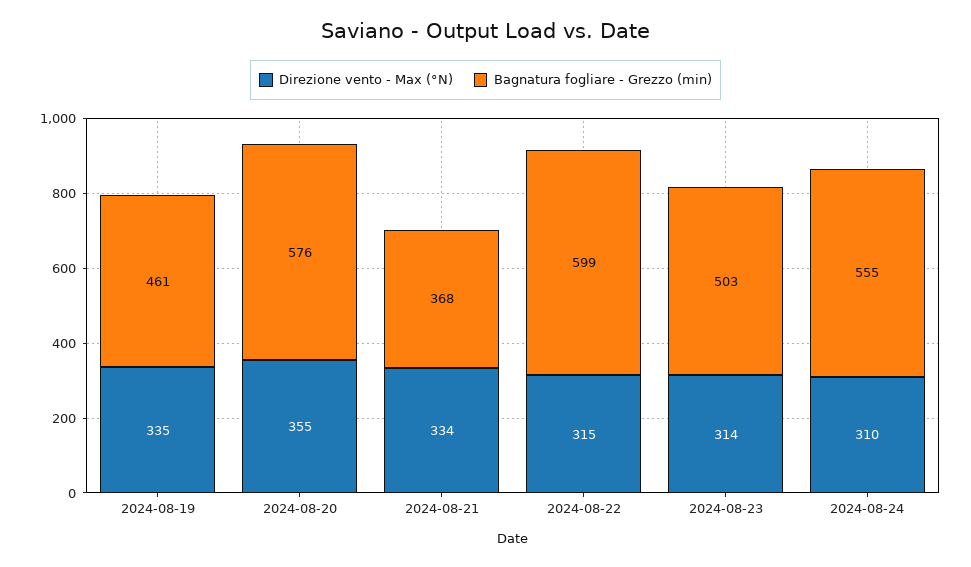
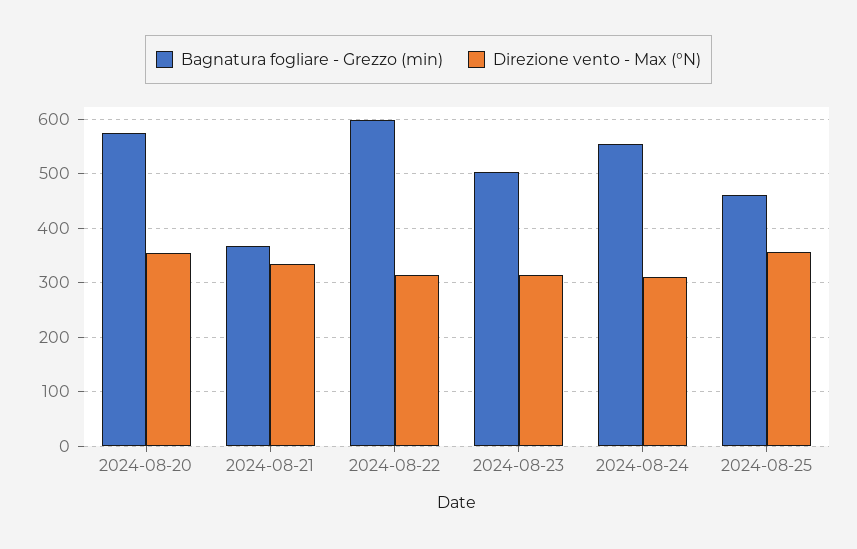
Direzione vento - Max (°N), 2024-08-19: 335 -> none
Bagnatura fogliare - Grezzo (min), 2024-08-19: 461 -> none
Bagnatura fogliare - Grezzo (min), 2024-08-25: none -> 460
Direzione vento - Max (°N), 2024-08-25: none -> 360

